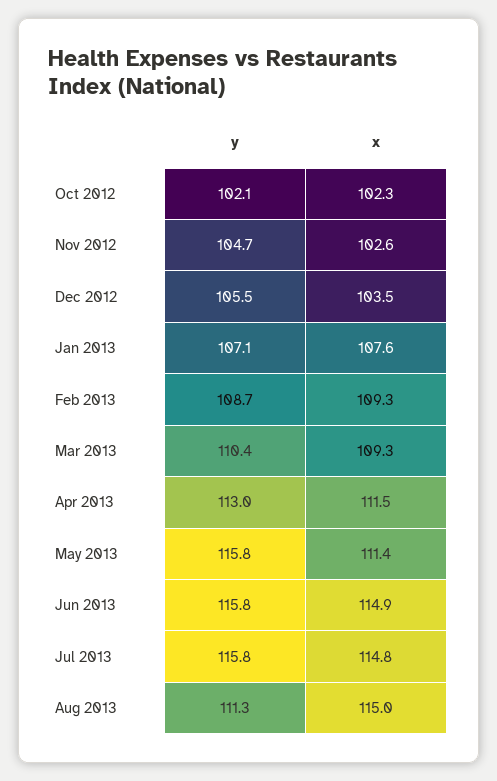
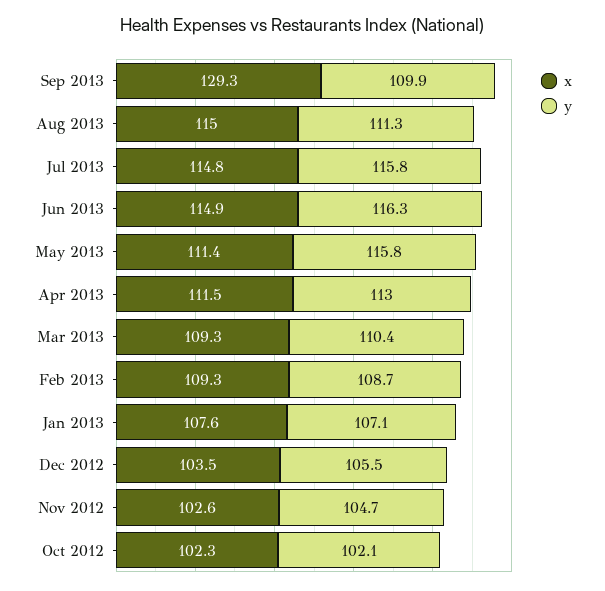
y, Jun 2013: 115.8 -> 116.3
x, Sep 2013: none -> 129.3
y, Sep 2013: none -> 109.9

